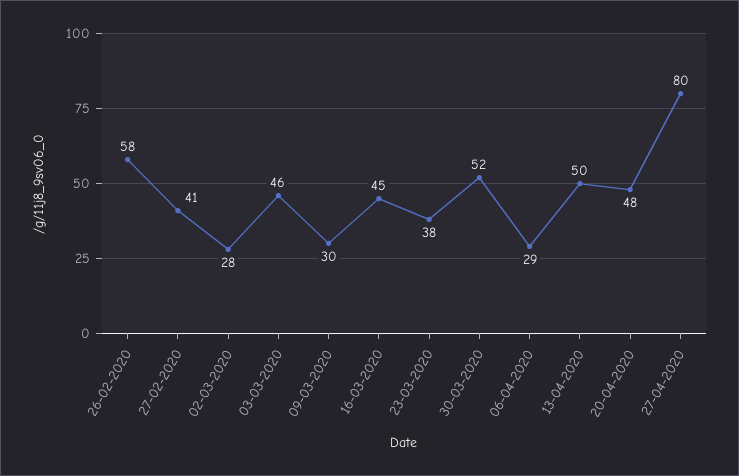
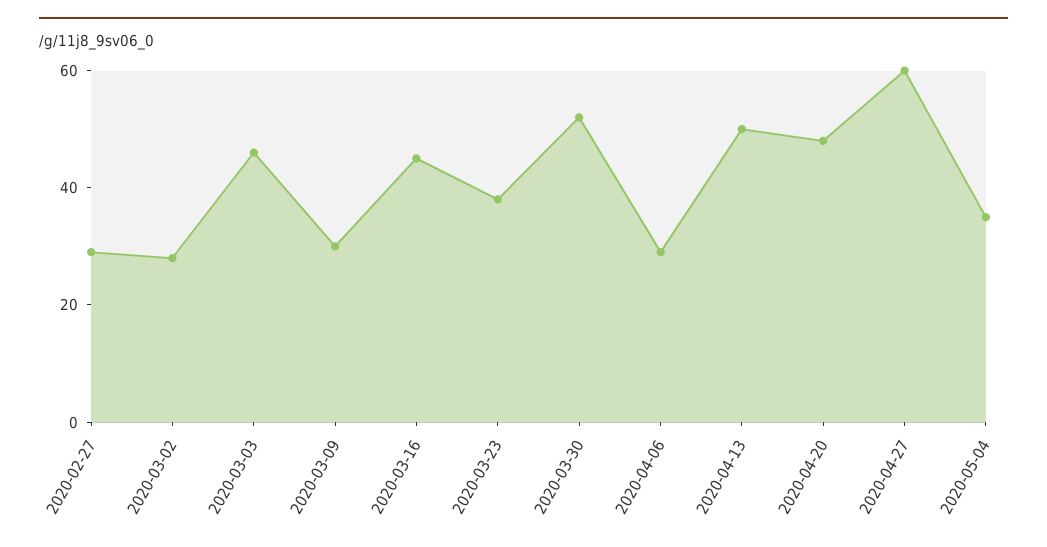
26-02-2020: 58 -> none
27-02-2020: 41 -> 30
27-04-2020: 80 -> 60
2020-05-04: none -> 35

